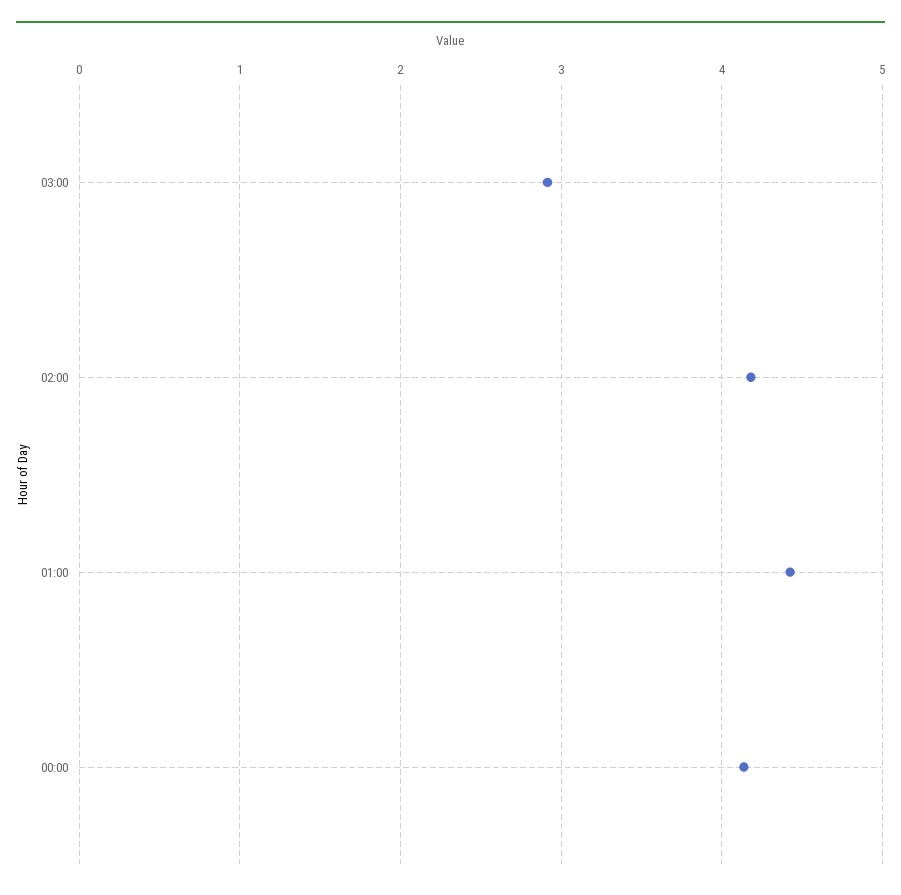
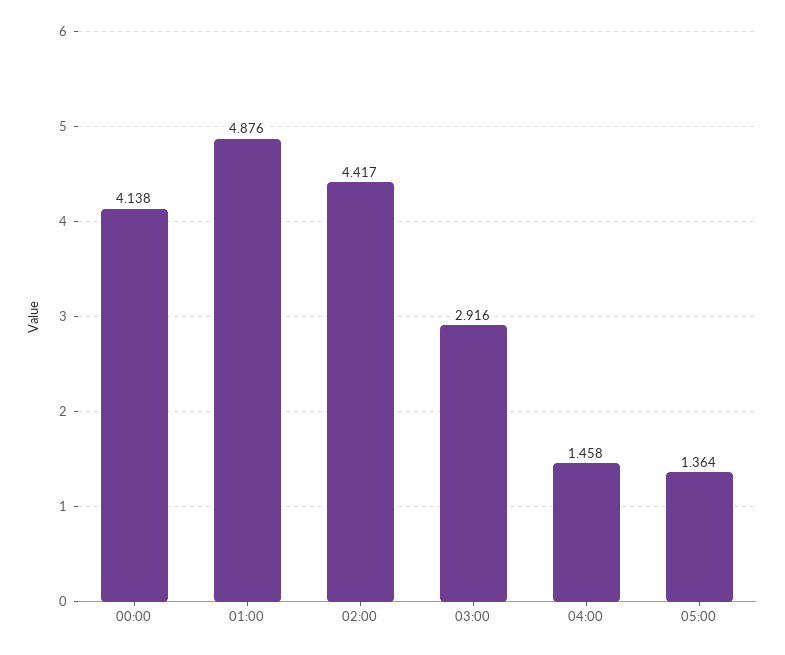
02:00: 4.2 -> 4.417
01:00: 4.4 -> 4.876
04:00: none -> 1.458
05:00: none -> 1.364

